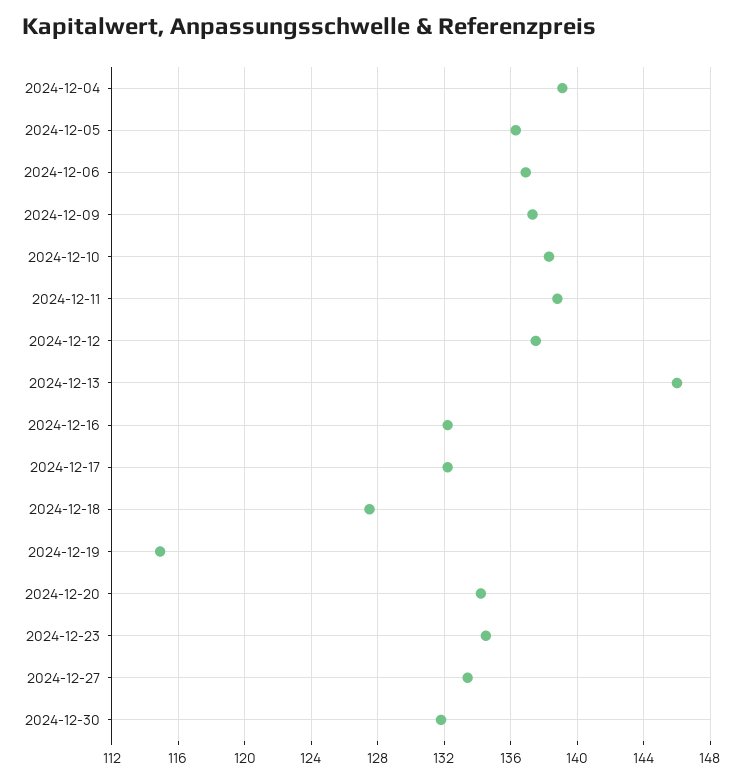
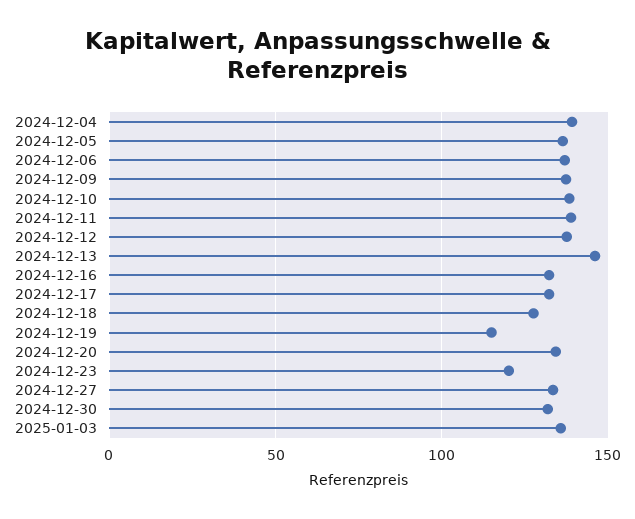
2024-12-23: 134.5 -> 120
2025-01-03: none -> 135

